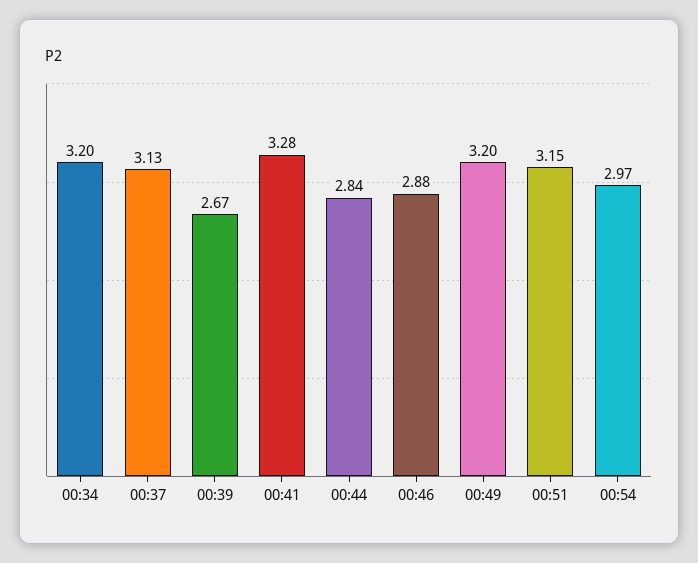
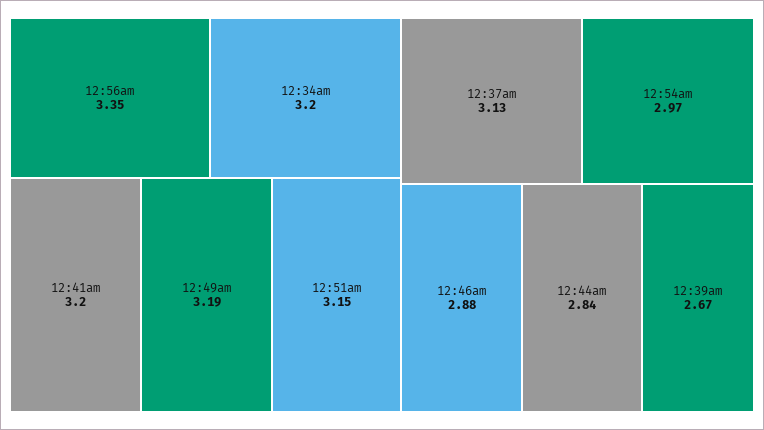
00:41: 3.28 -> 3.2
00:49: 3.2 -> 3.19
12:56am: none -> 3.35

